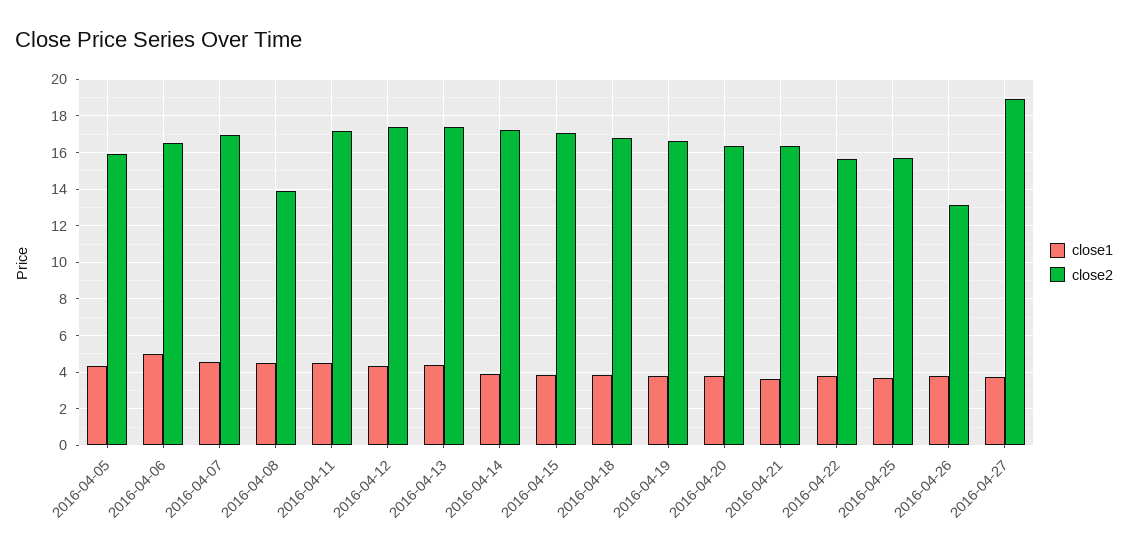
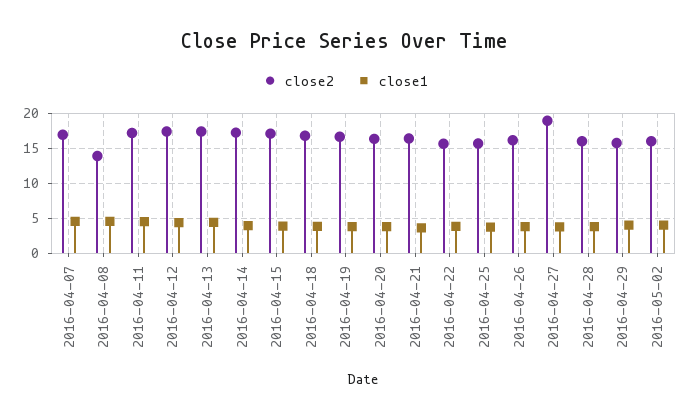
close1, 2016-04-05: 4.5 -> none
close2, 2016-04-05: 16 -> none
close1, 2016-04-06: 5 -> none
close2, 2016-04-06: 16.5 -> none
close2, 2016-04-26: 13 -> 16
close2, 2016-04-28: none -> 16
close1, 2016-04-28: none -> 4
close2, 2016-04-29: none -> 16
close1, 2016-04-29: none -> 4
close2, 2016-05-02: none -> 16
close1, 2016-05-02: none -> 4

